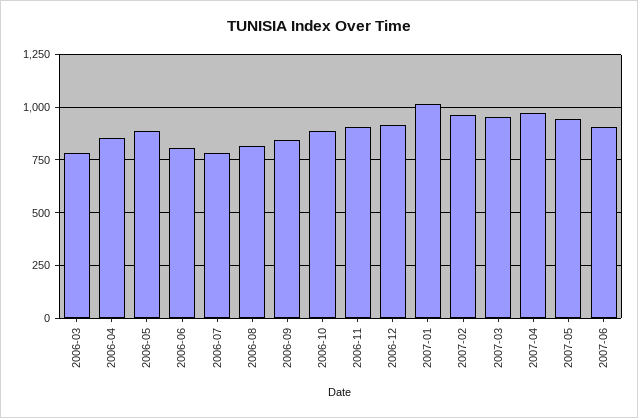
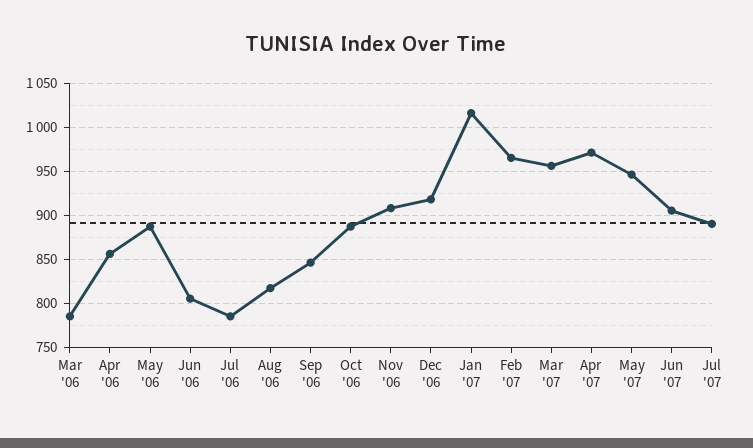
Jul '07: none -> 890

